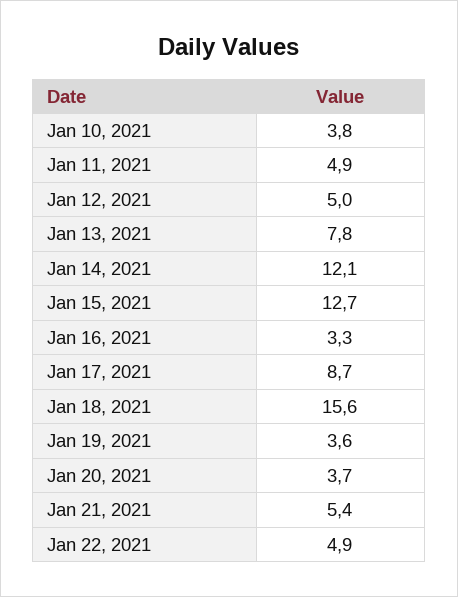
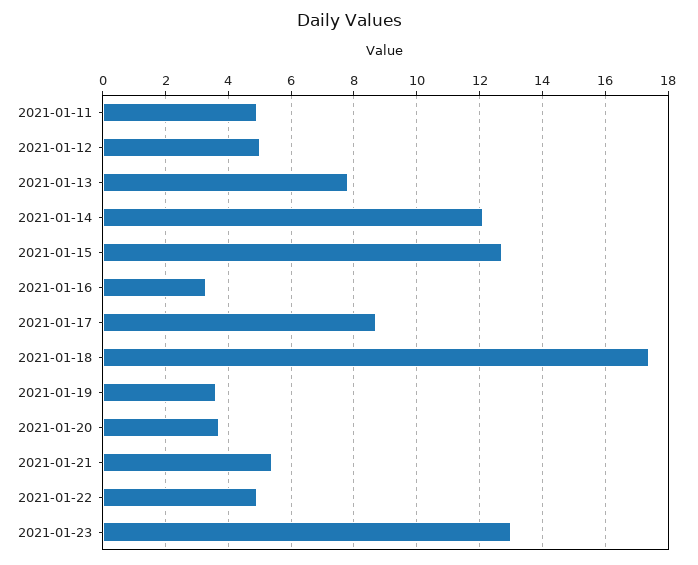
Jan 10, 2021: 3.8 -> none
Jan 18, 2021: 15.6 -> 17.5
2021-01-23: none -> 13

